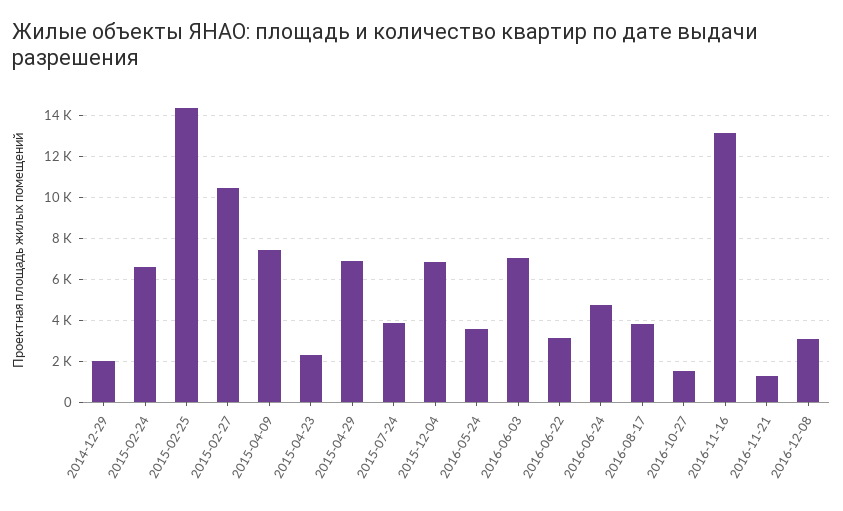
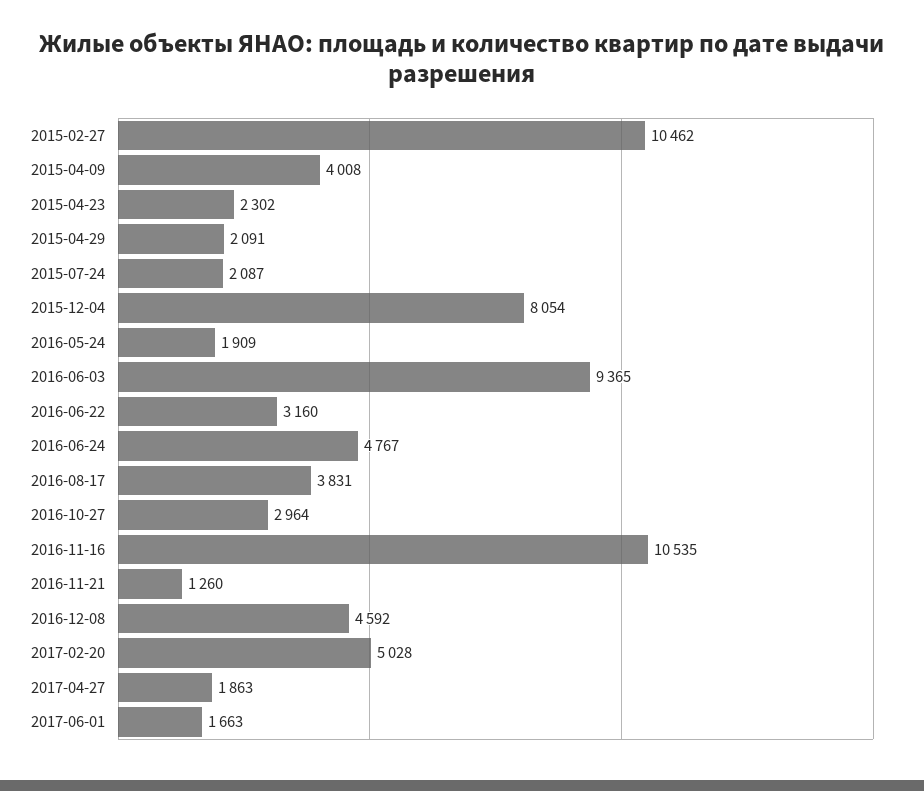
2014-12-29: 2000 -> none
2015-02-24: 6500 -> none
2015-02-25: 14500 -> none
2015-04-09: 7500 -> 4008
2015-04-29: 7000 -> 2091
2015-07-24: 4000 -> 2087
2015-12-04: 7000 -> 8054
2016-05-24: 3500 -> 1909
2016-06-03: 7000 -> 9365
2016-10-27: 1500 -> 2964
2016-11-16: 13000 -> 10535
2016-12-08: 3000 -> 4592
2017-02-20: none -> 5028
2017-04-27: none -> 1863
2017-06-01: none -> 1663

